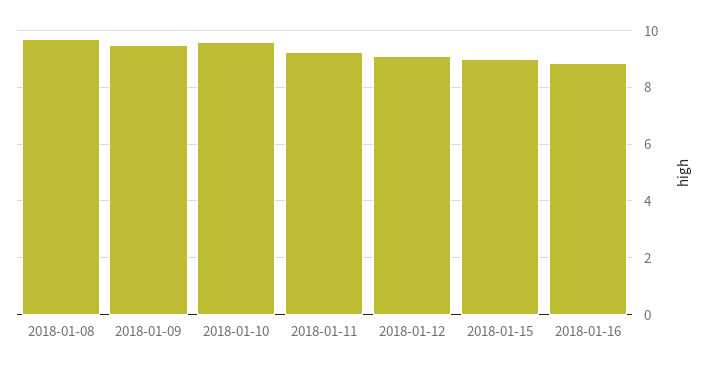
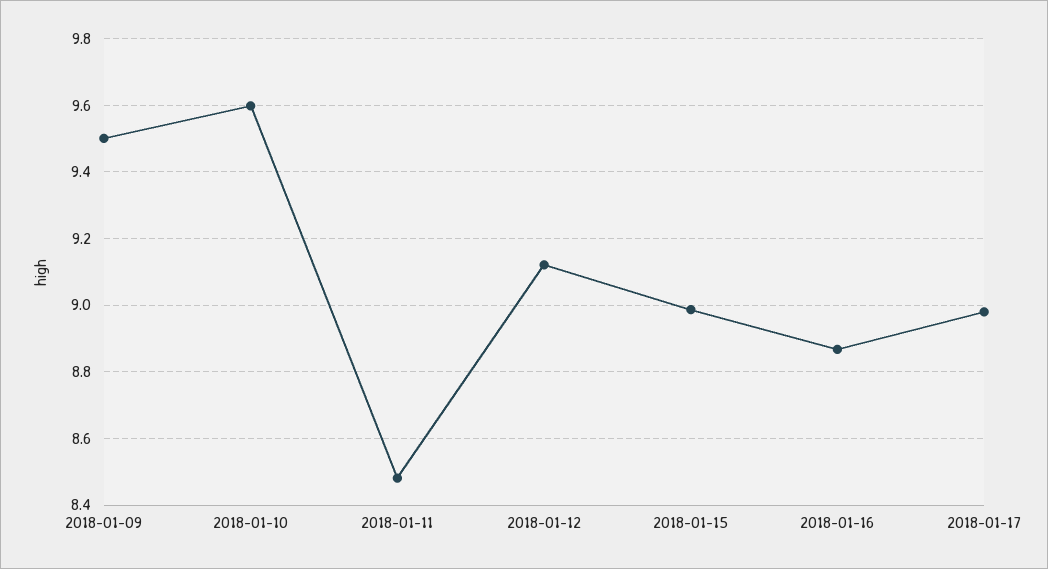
2018-01-08: 9.75 -> none
2018-01-11: 9.25 -> 8.48
2018-01-17: none -> 8.98

